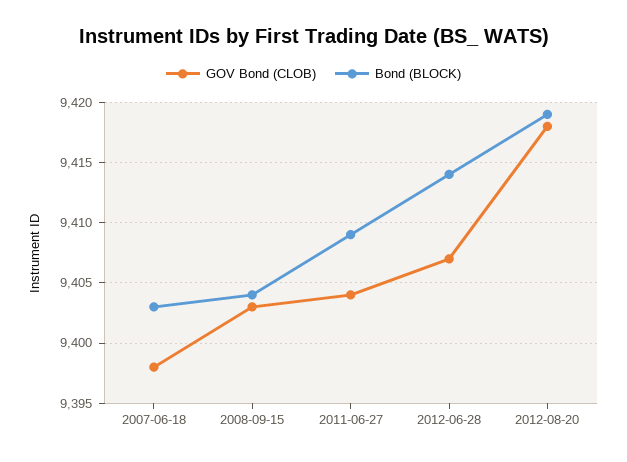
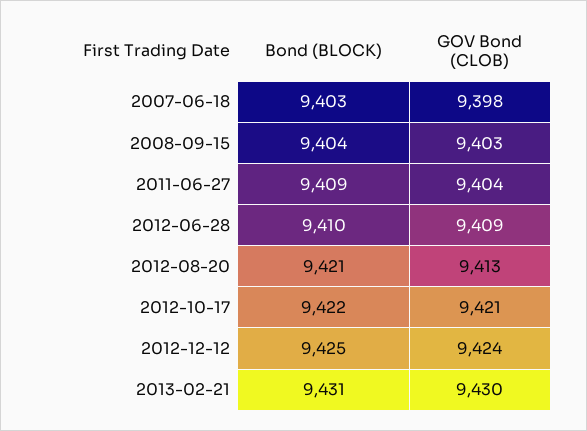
GOV Bond (CLOB), 2012-06-28: 9407 -> 9409
Bond (BLOCK), 2012-06-28: 9414 -> 9410
GOV Bond (CLOB), 2012-08-20: 9418 -> 9413
Bond (BLOCK), 2012-08-20: 9419 -> 9421
Bond (BLOCK), 2012-10-17: none -> 9422
GOV Bond (CLOB), 2012-10-17: none -> 9421
Bond (BLOCK), 2012-12-12: none -> 9425
GOV Bond (CLOB), 2012-12-12: none -> 9424
Bond (BLOCK), 2013-02-21: none -> 9431
GOV Bond (CLOB), 2013-02-21: none -> 9430

